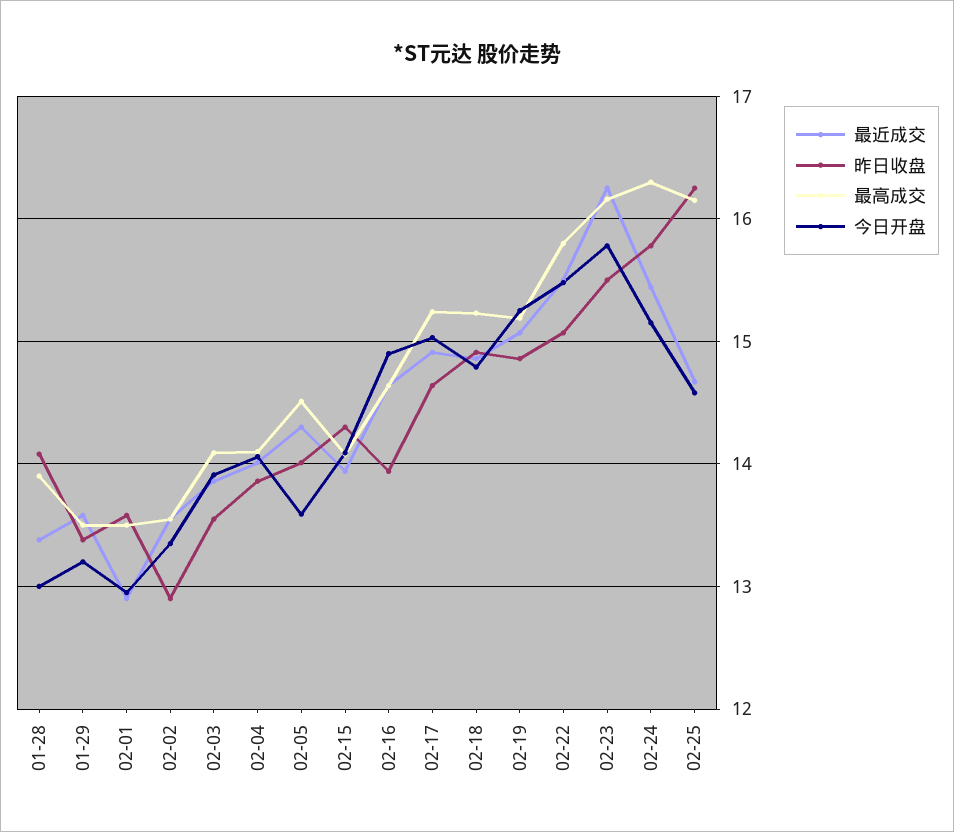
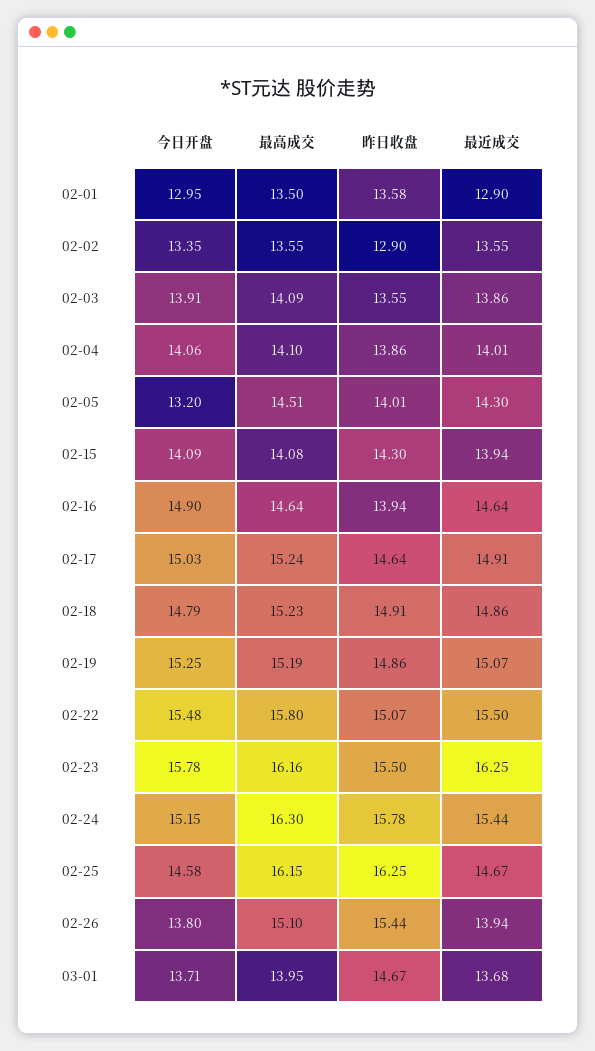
最近成交, 01-28: 13.4 -> none
昨日收盘, 01-28: 14.1 -> none
最高成交, 01-28: 13.9 -> none
今日开盘, 01-28: 13 -> none
最近成交, 01-29: 13.6 -> none
昨日收盘, 01-29: 13.4 -> none
最高成交, 01-29: 13.5 -> none
今日开盘, 01-29: 13.2 -> none
今日开盘, 02-05: 13.6 -> 13.2
今日开盘, 02-26: none -> 13.8
最高成交, 02-26: none -> 15.1
昨日收盘, 02-26: none -> 15.44
最近成交, 02-26: none -> 13.94
今日开盘, 03-01: none -> 13.71
最高成交, 03-01: none -> 13.95
昨日收盘, 03-01: none -> 14.67
最近成交, 03-01: none -> 13.68

